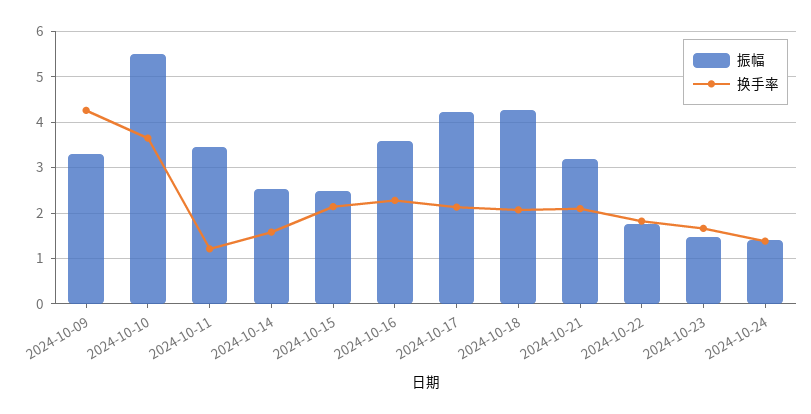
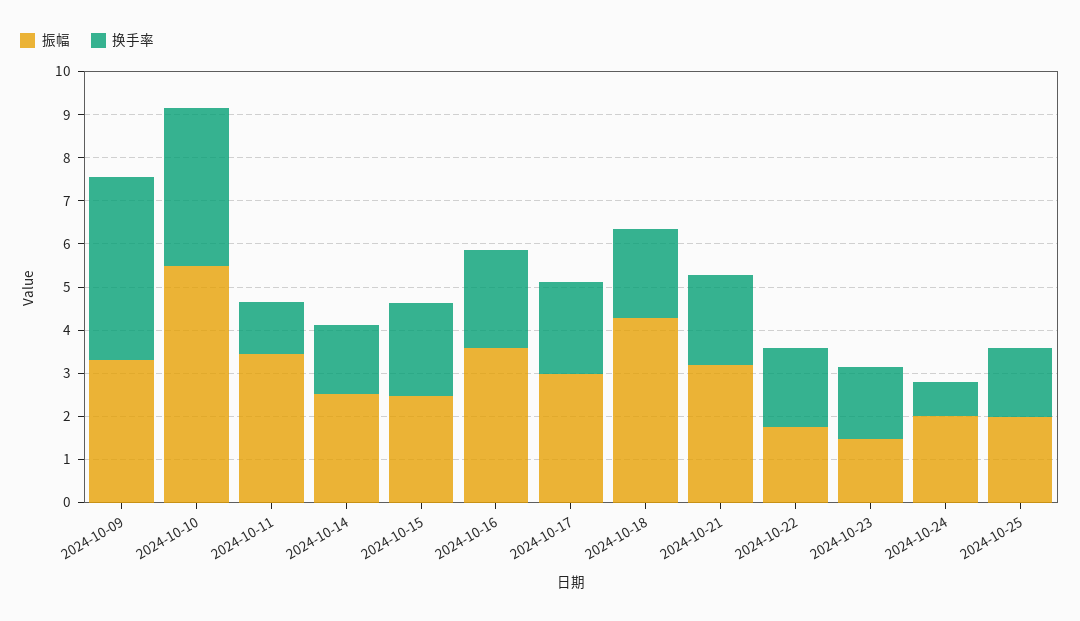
振幅, 2024-10-17: 4.2 -> 3
振幅, 2024-10-24: 1.4 -> 2
换手率, 2024-10-24: 1.4 -> 0.8
振幅, 2024-10-25: none -> 2
换手率, 2024-10-25: none -> 1.6

